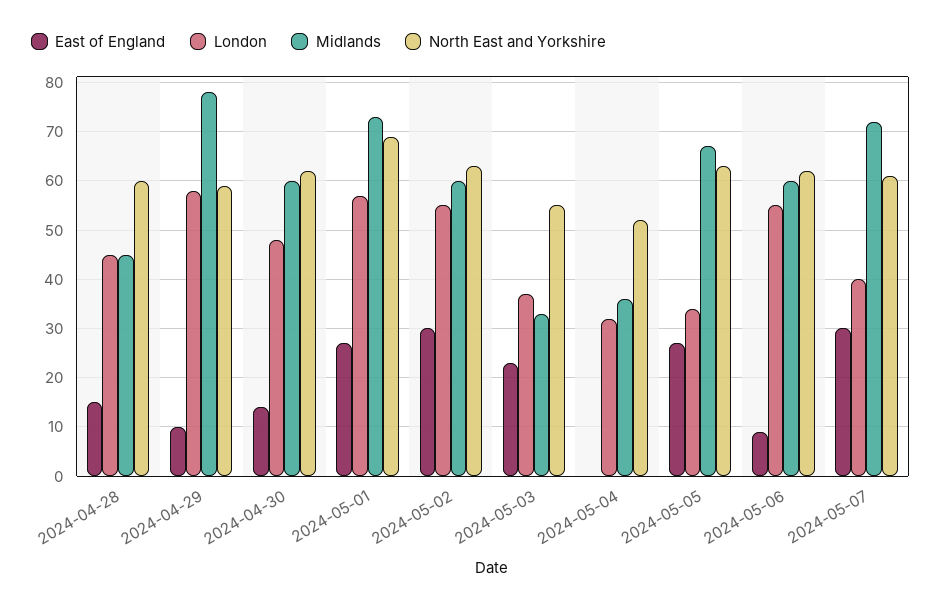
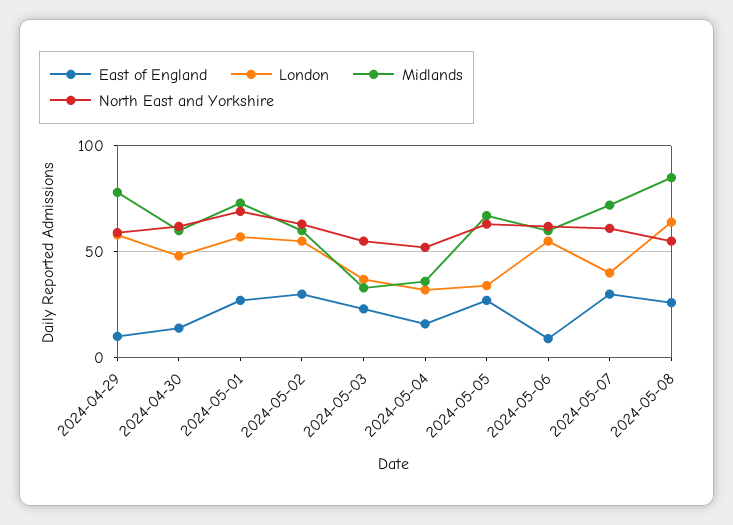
East of England, 2024-04-28: 15 -> none
London, 2024-04-28: 45 -> none
Midlands, 2024-04-28: 45 -> none
North East and Yorkshire, 2024-04-28: 60 -> none
East of England, 2024-05-04: 0 -> 15
East of England, 2024-05-08: none -> 25
London, 2024-05-08: none -> 65
Midlands, 2024-05-08: none -> 85
North East and Yorkshire, 2024-05-08: none -> 55

